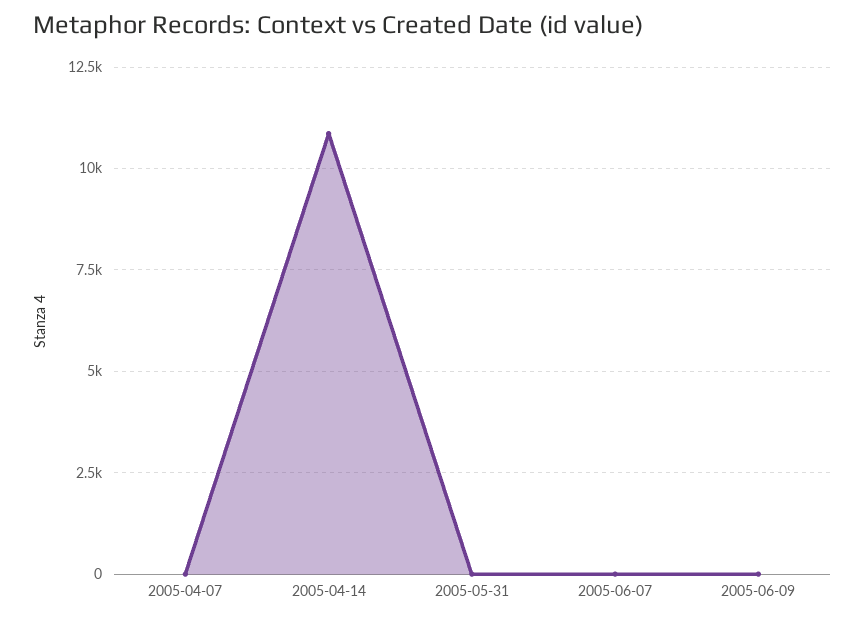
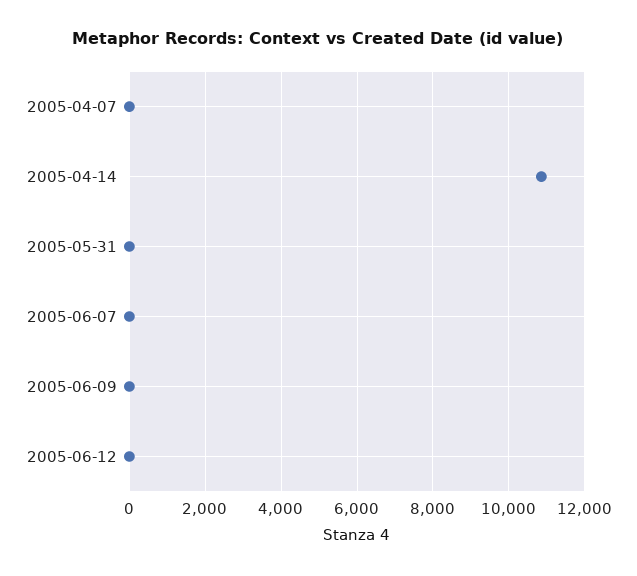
2005-06-12: none -> 0

